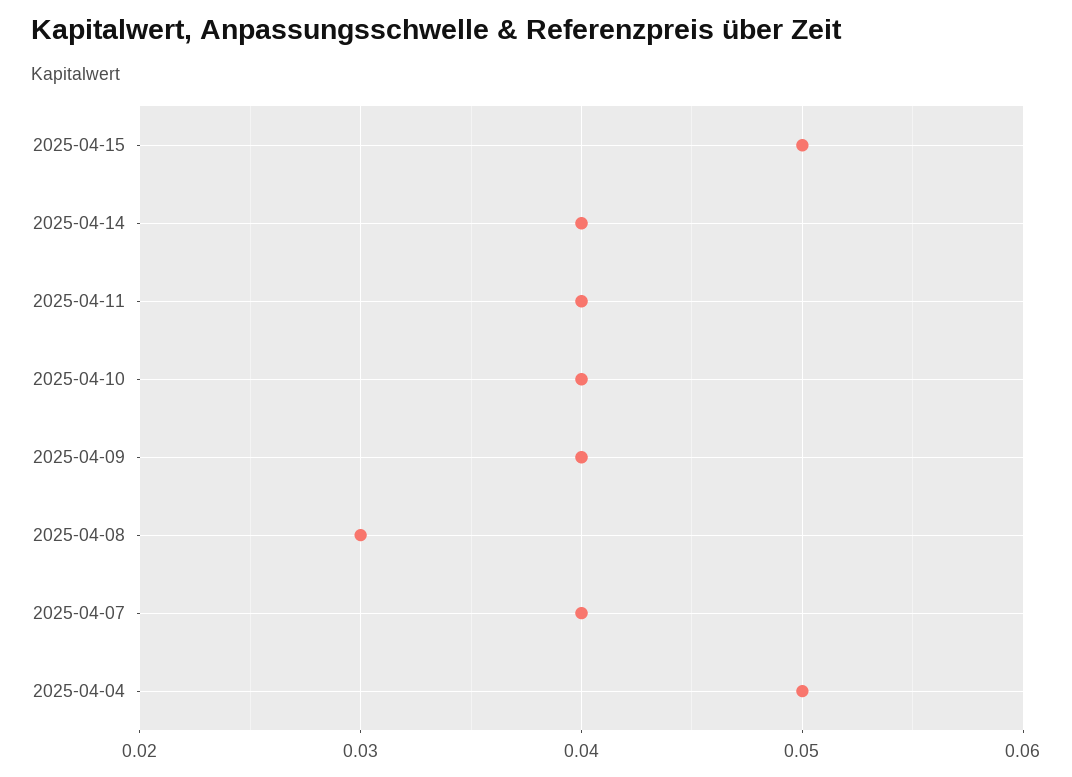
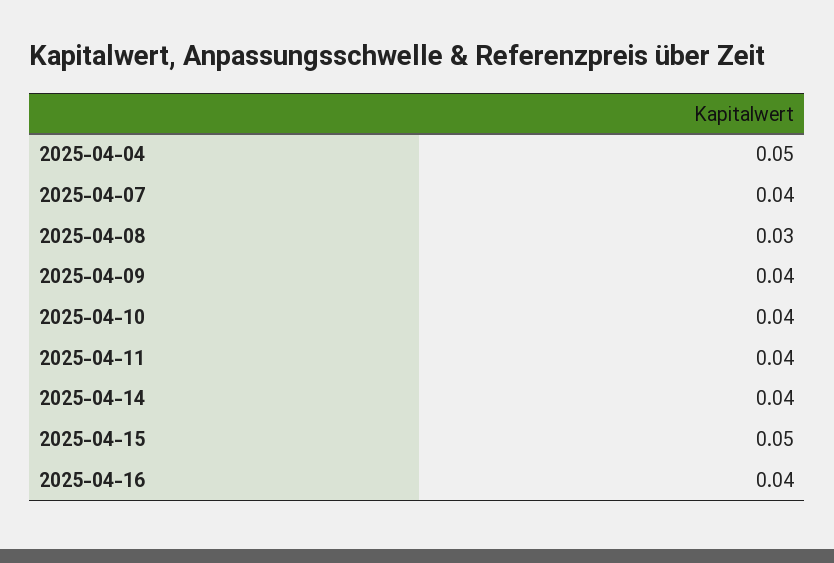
2025-04-16: none -> 0.04

